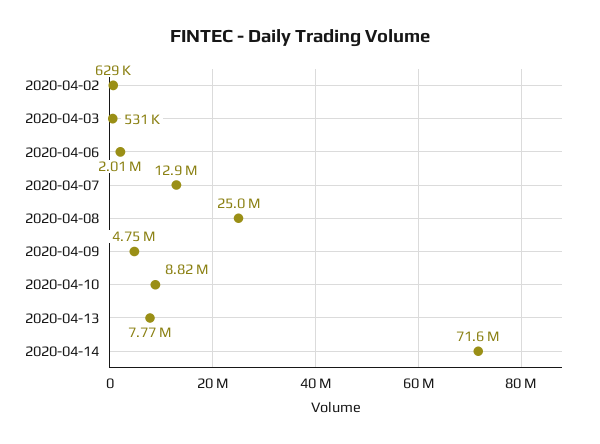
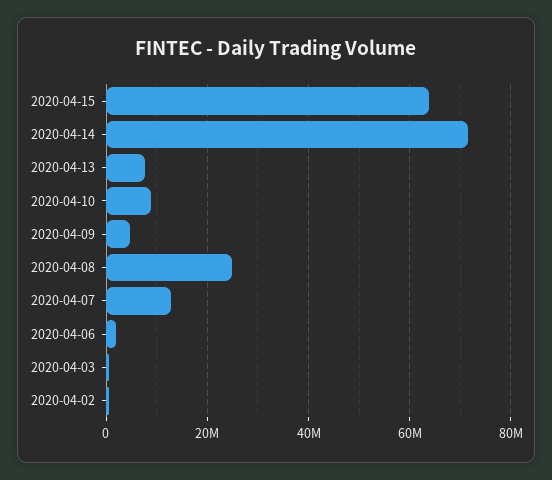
2020-04-15: none -> 64000000

